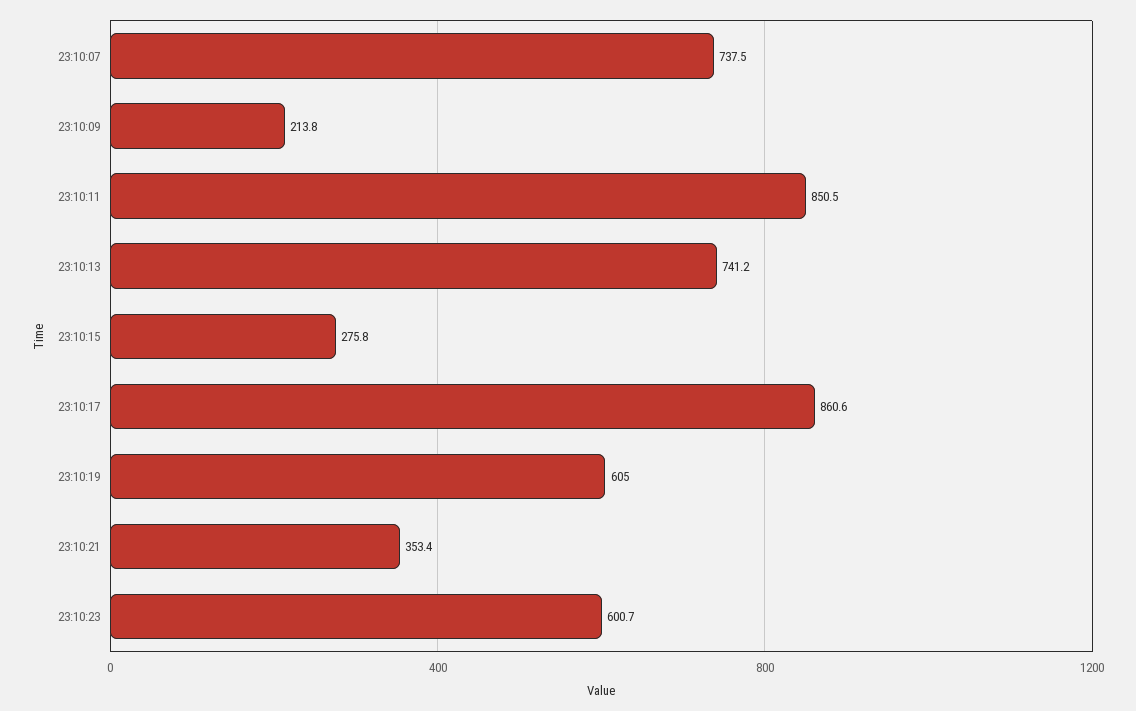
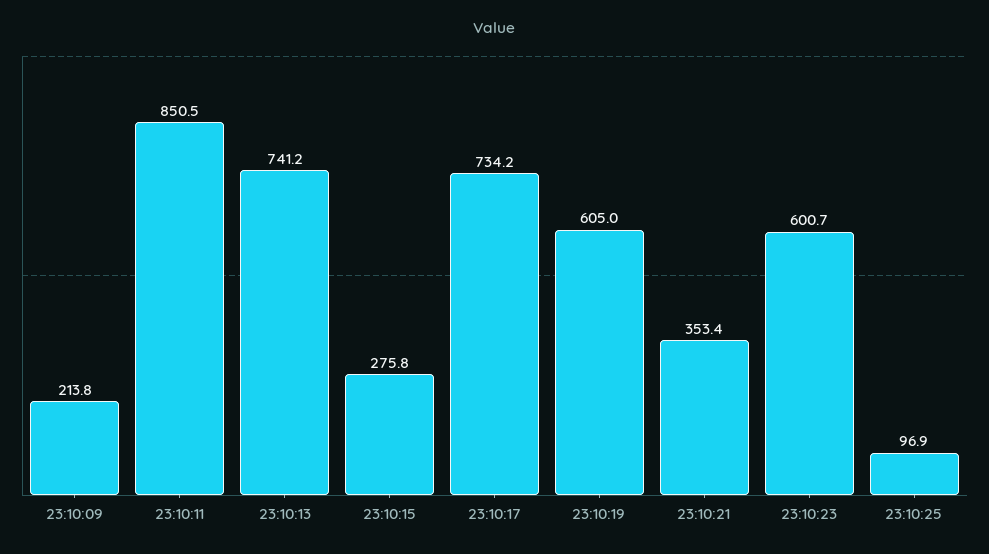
23:10:07: 737.5 -> none
23:10:17: 860.6 -> 734.2
23:10:25: none -> 96.9

